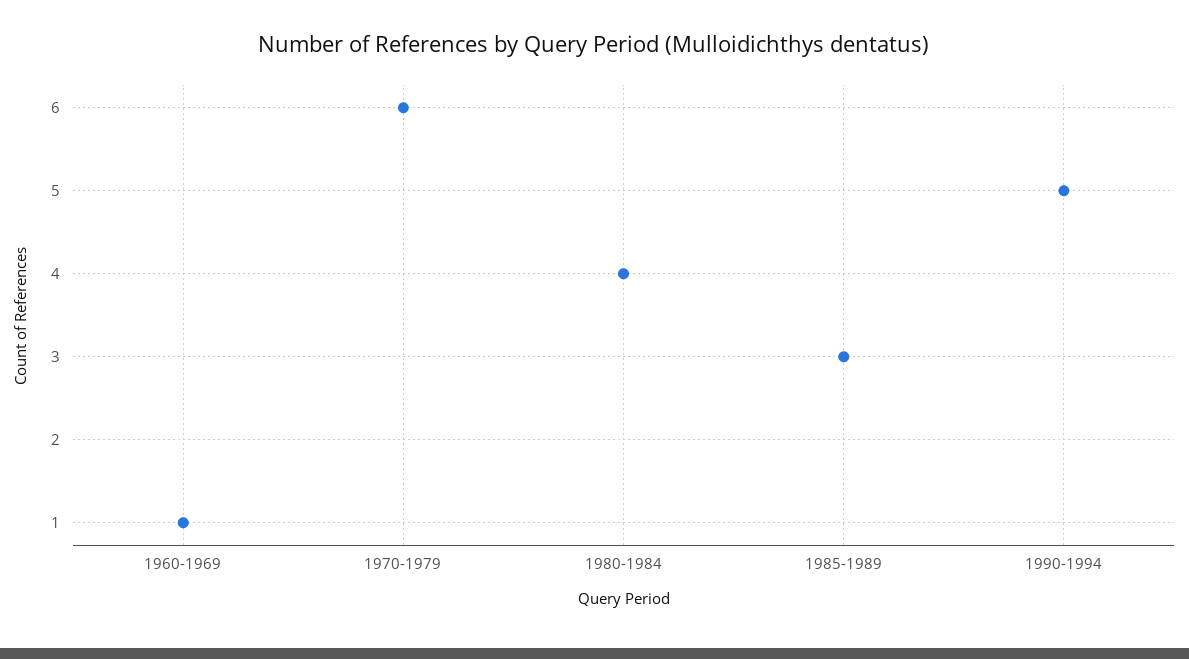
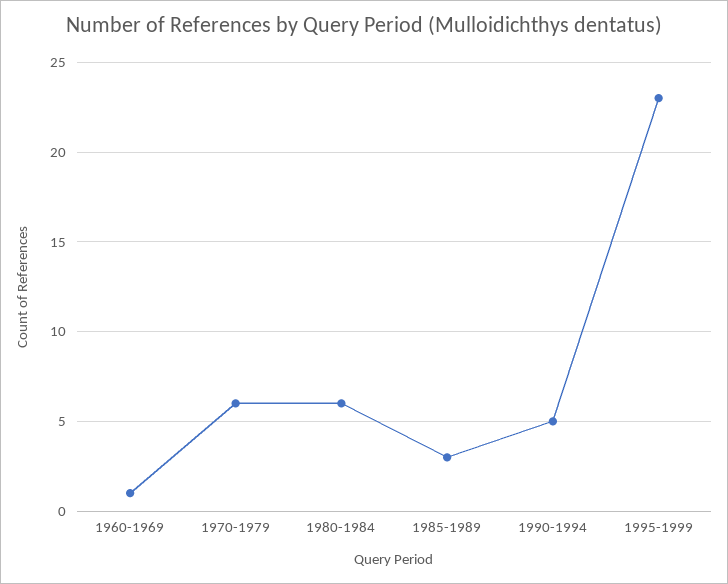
1980-1984: 4 -> 6
1995-1999: none -> 23

